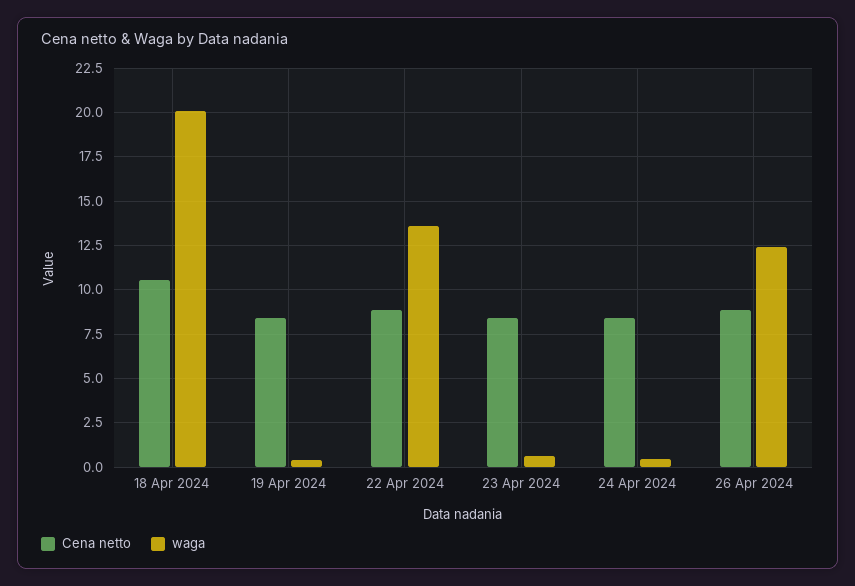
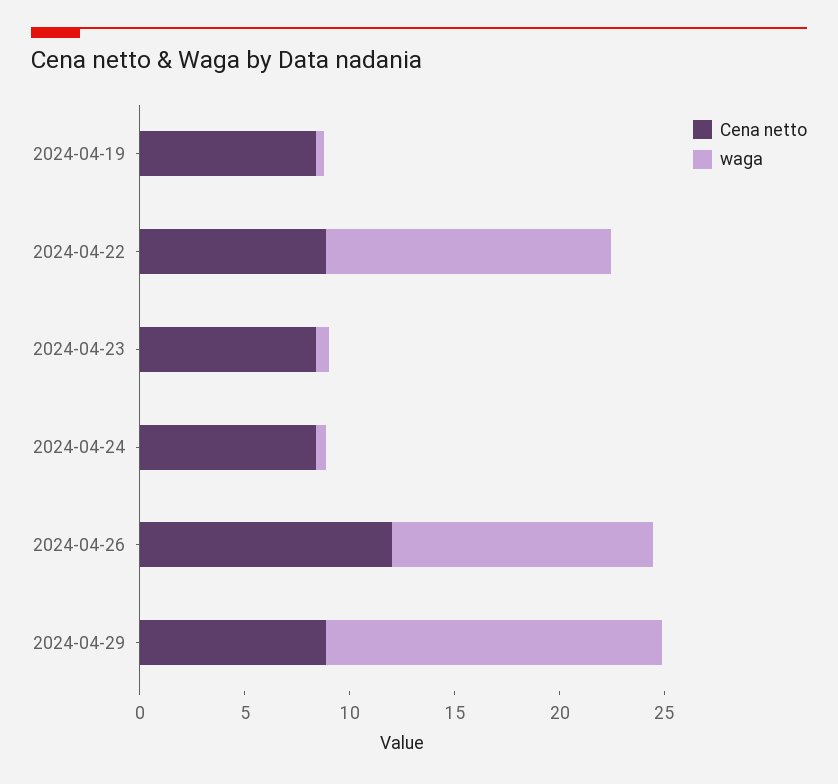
Cena netto, 18 Apr 2024: 10.5 -> none
waga, 18 Apr 2024: 20 -> none
Cena netto, 26 Apr 2024: 9 -> 12
Cena netto, 2024-04-29: none -> 9
waga, 2024-04-29: none -> 16

